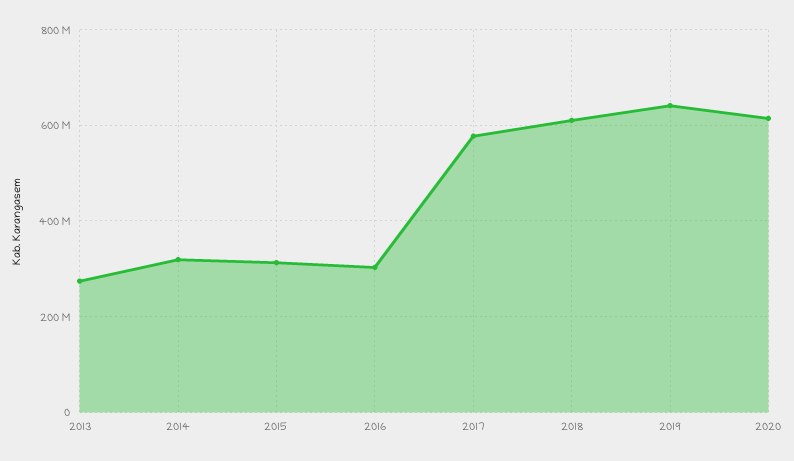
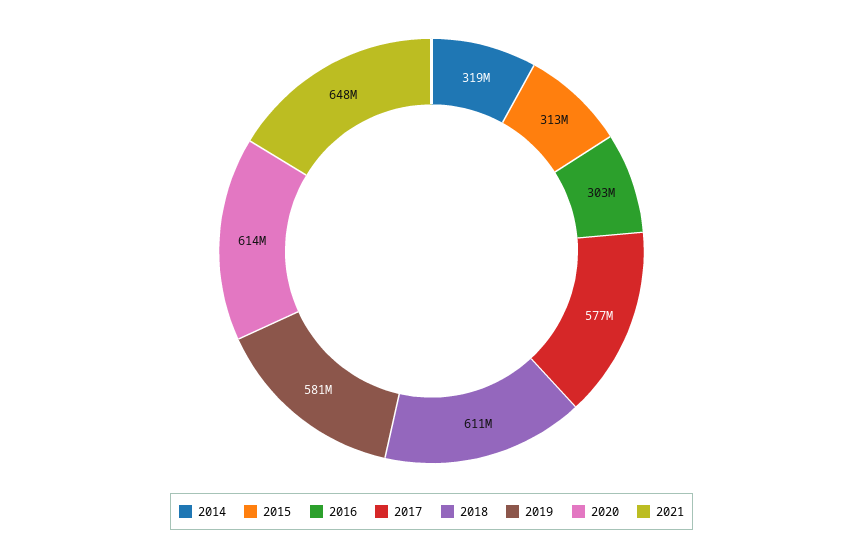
2013: 280000000 -> none
2019: 640000000 -> 581000000
2021: none -> 648000000

